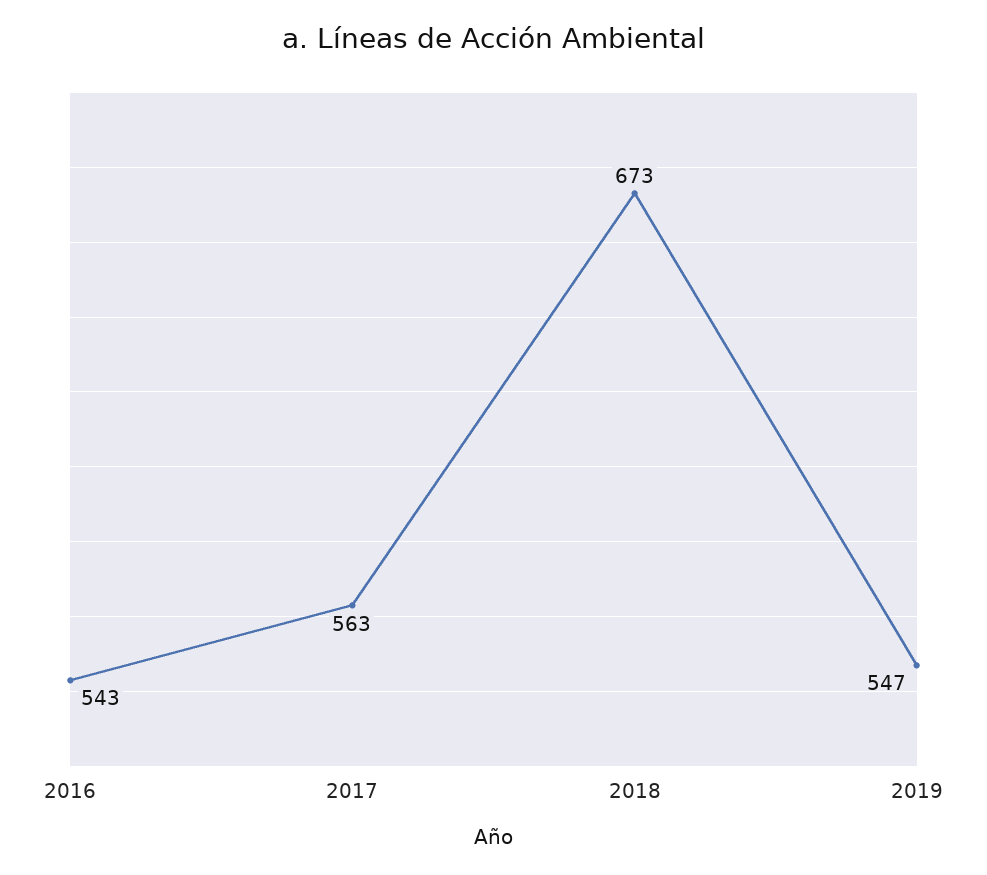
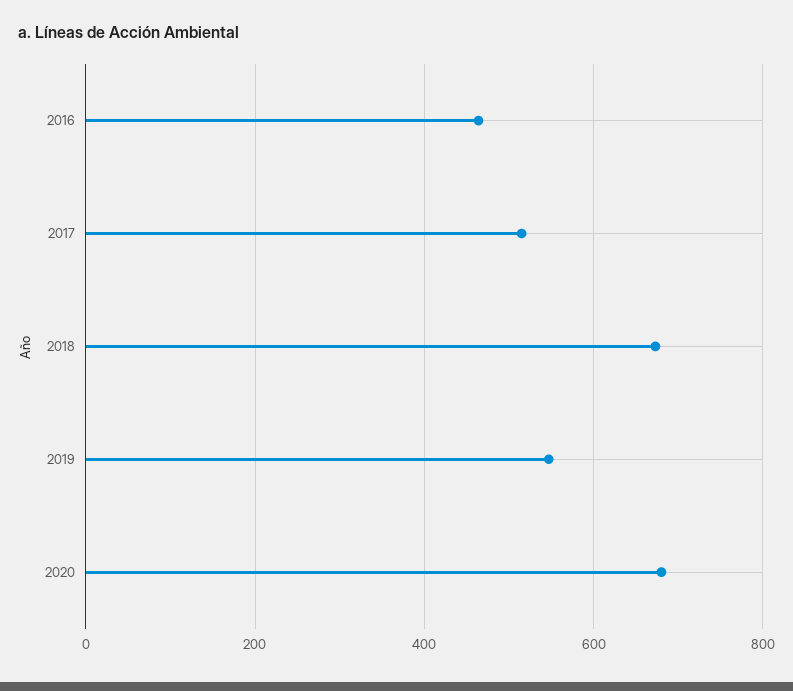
2016: 543 -> 460
2017: 563 -> 520
2020: none -> 680

